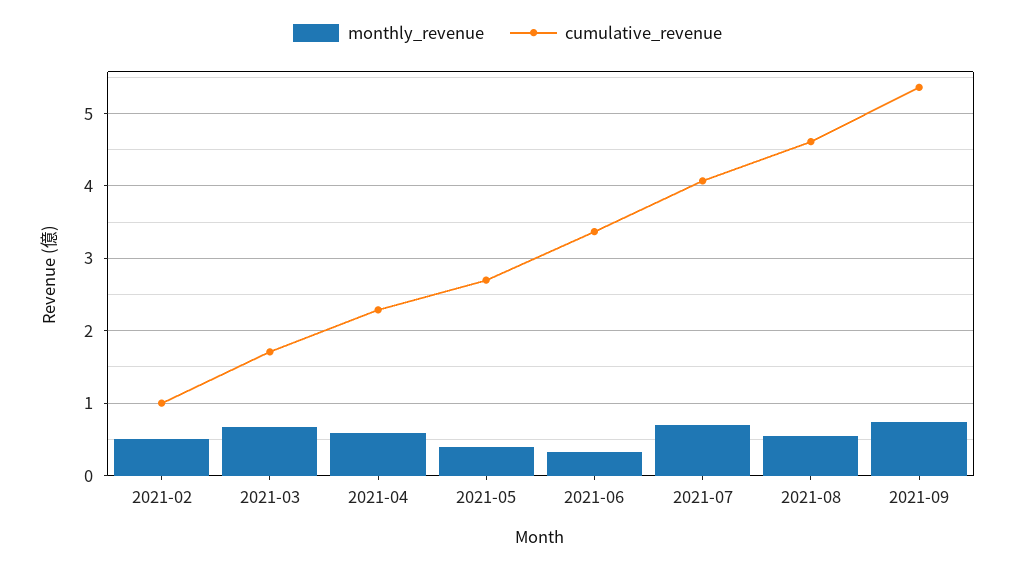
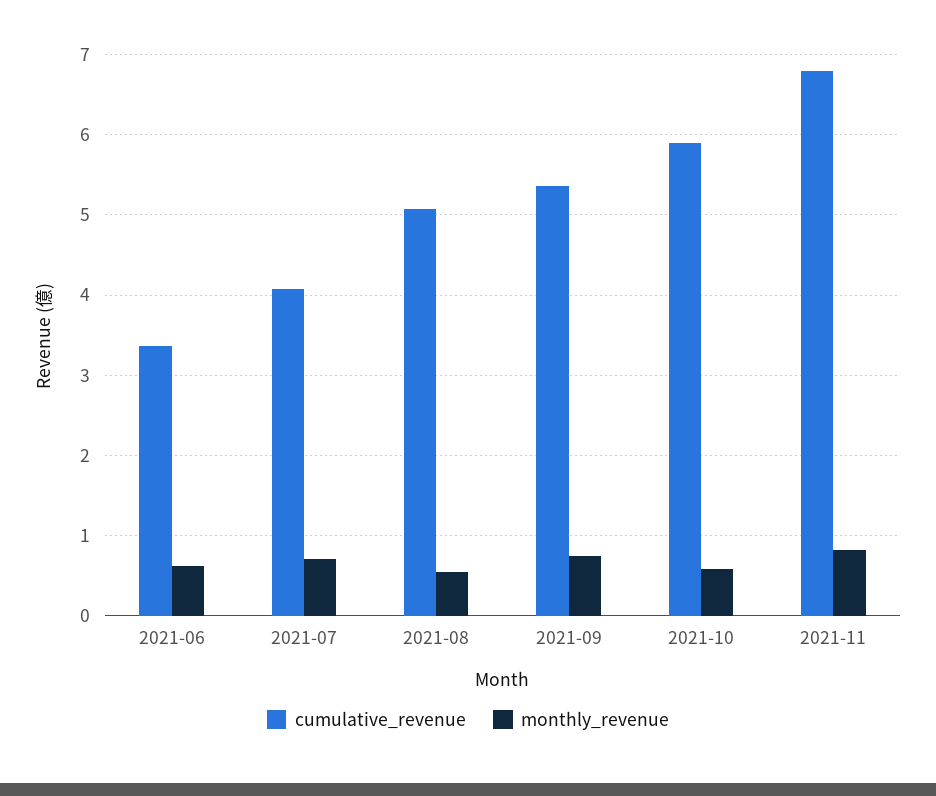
monthly_revenue, 2021-02: 0.5 -> none
cumulative_revenue, 2021-02: 1 -> none
monthly_revenue, 2021-03: 0.7 -> none
cumulative_revenue, 2021-03: 1.7 -> none
monthly_revenue, 2021-04: 0.6 -> none
cumulative_revenue, 2021-04: 2.3 -> none
monthly_revenue, 2021-05: 0.4 -> none
cumulative_revenue, 2021-05: 2.7 -> none
monthly_revenue, 2021-06: 0.3 -> 0.6
cumulative_revenue, 2021-08: 4.6 -> 5.1
cumulative_revenue, 2021-10: none -> 5.9
monthly_revenue, 2021-10: none -> 0.6
cumulative_revenue, 2021-11: none -> 6.8
monthly_revenue, 2021-11: none -> 0.8

